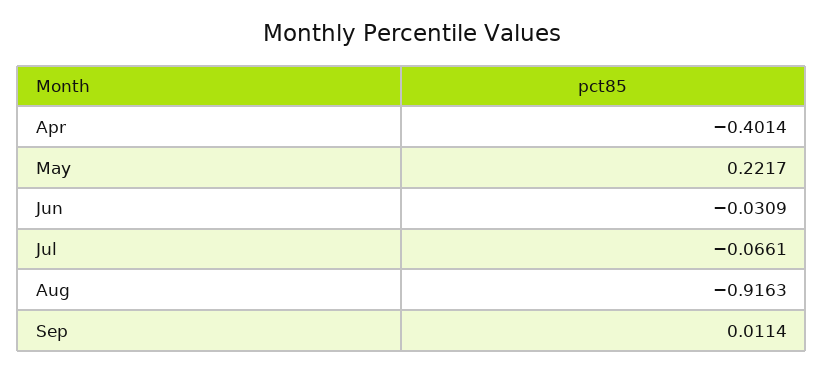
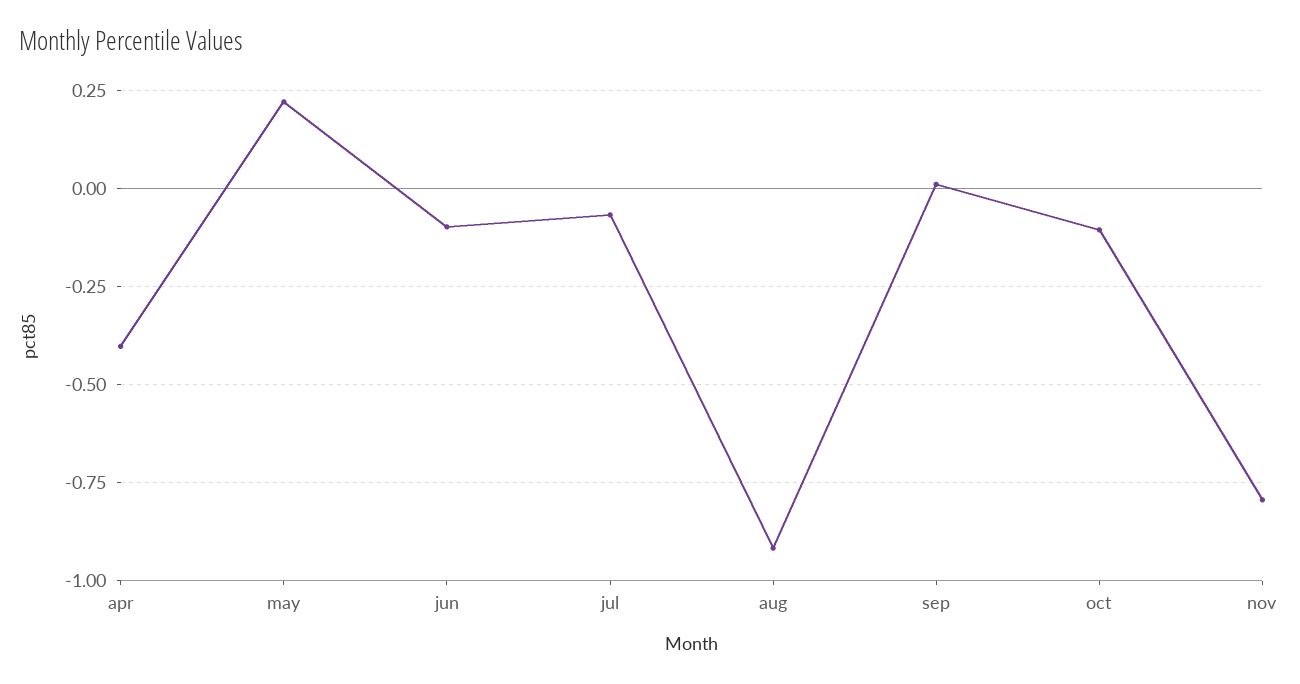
Jun: -0.0309 -> -0.1
oct: none -> -0.1
nov: none -> -0.8

